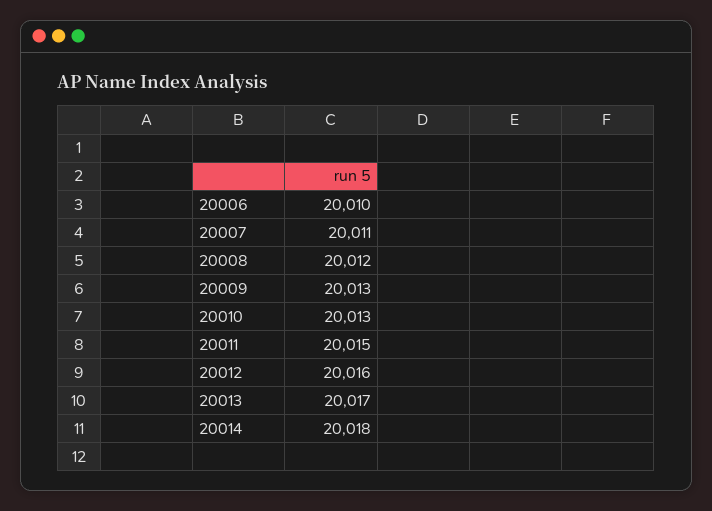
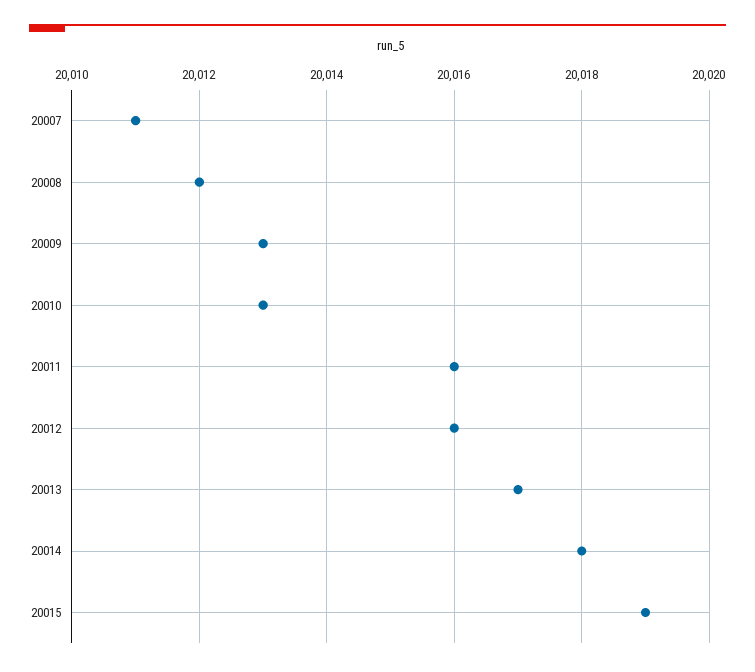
20006: 20010 -> none
20011: 20015 -> 20016
20015: none -> 20019

